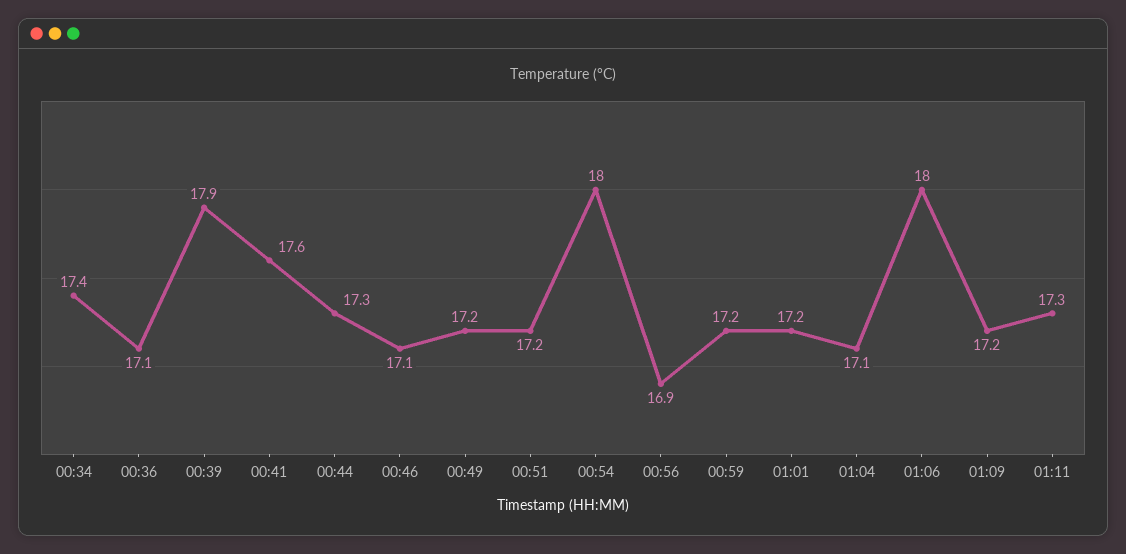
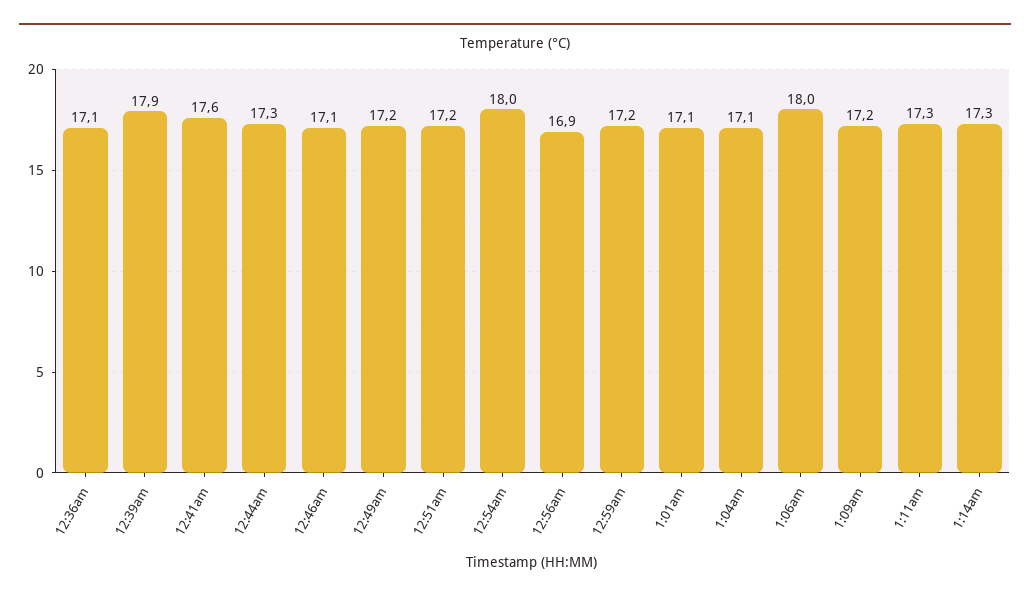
00:34: 17.4 -> none
01:01: 17.2 -> 17.1
1:14am: none -> 17.3

